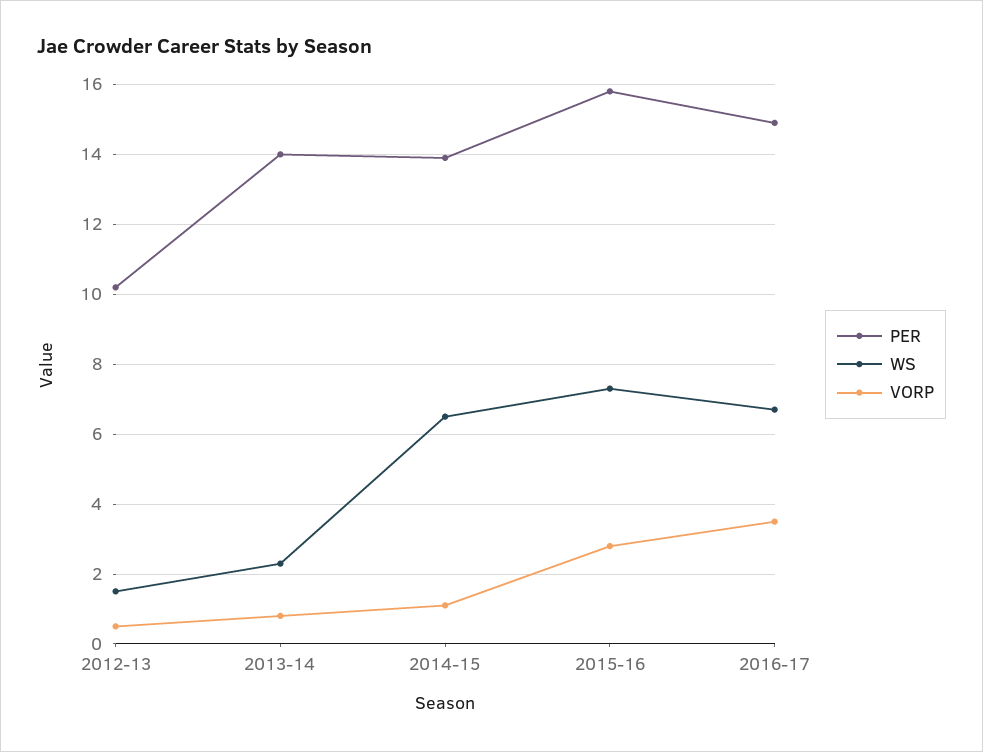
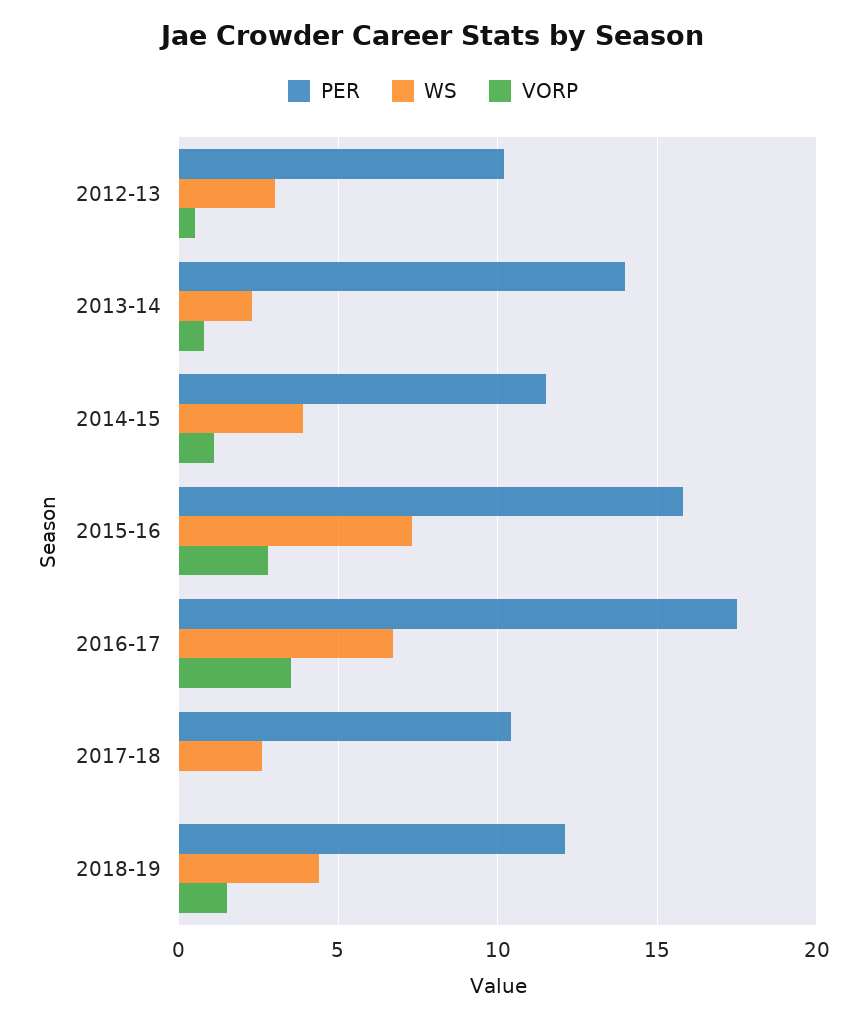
WS, 2012-13: 1.5 -> 3
PER, 2014-15: 14 -> 11.5
WS, 2014-15: 6.5 -> 4
PER, 2016-17: 15 -> 17.5
PER, 2017-18: none -> 10.5
WS, 2017-18: none -> 2.5
VORP, 2017-18: none -> 0
PER, 2018-19: none -> 12
WS, 2018-19: none -> 4.5
VORP, 2018-19: none -> 1.5

